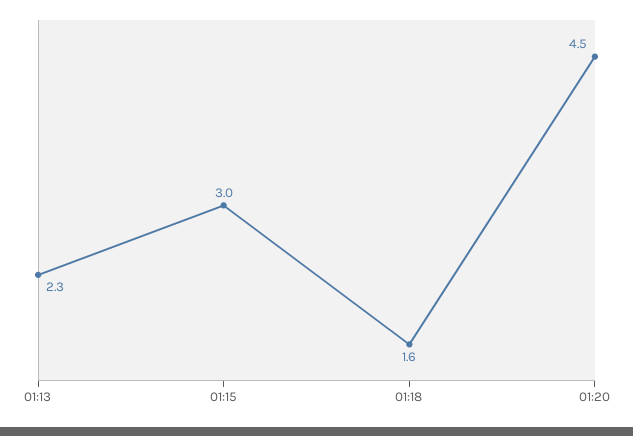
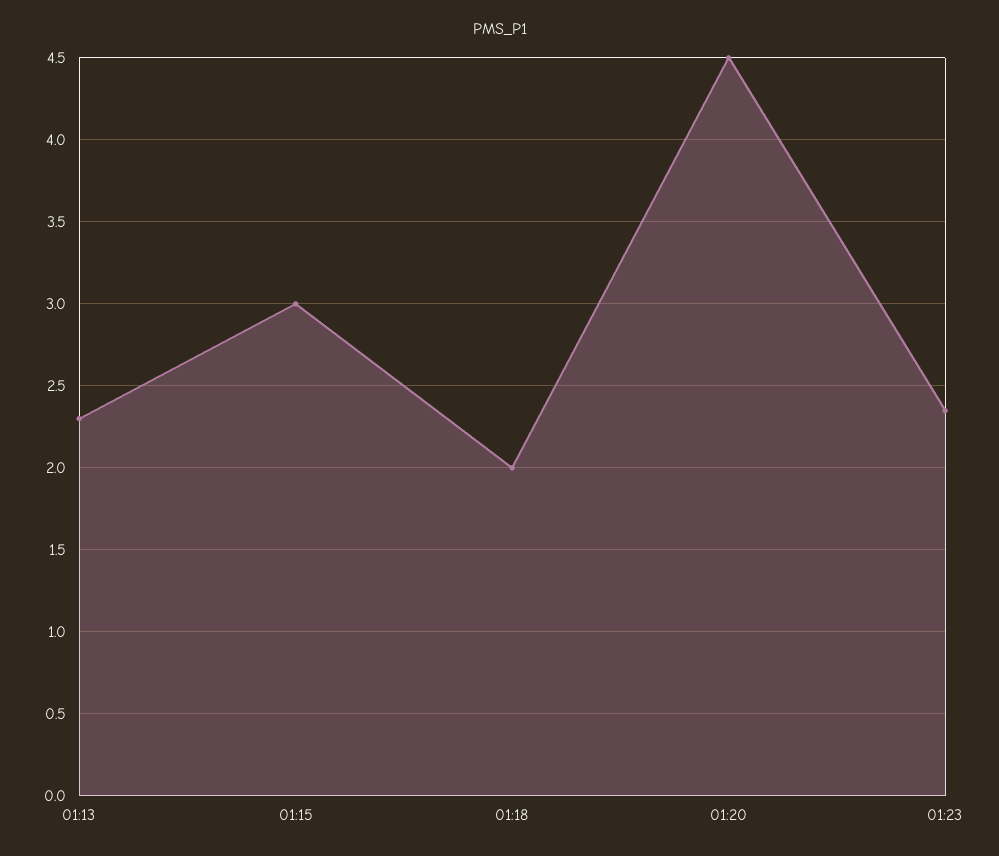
01:18: 1.6 -> 2
01:23: none -> 2.35

